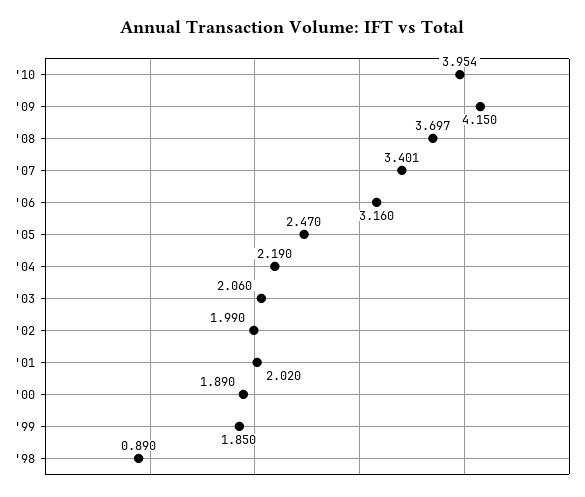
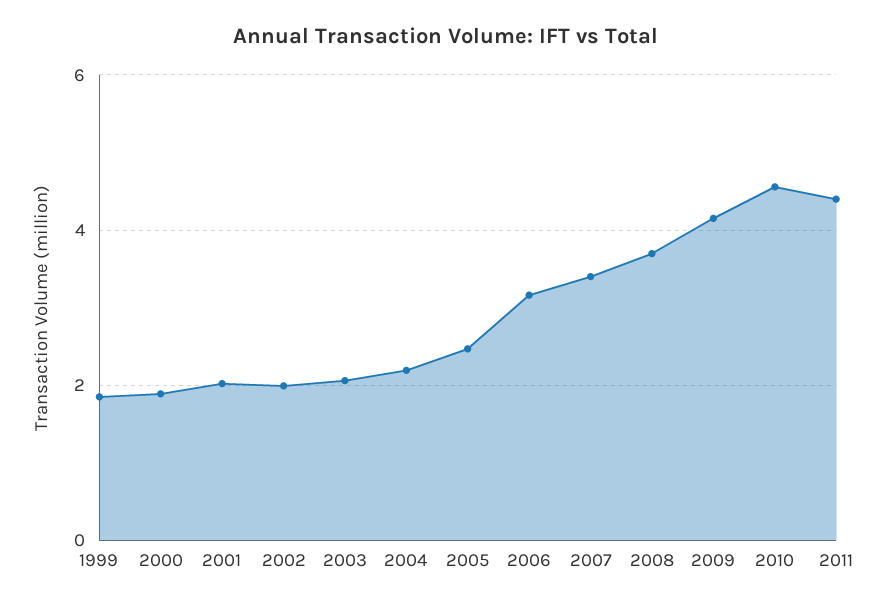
'10: 3.954 -> 4.6
'98: 0.89 -> none
2011: none -> 4.4

